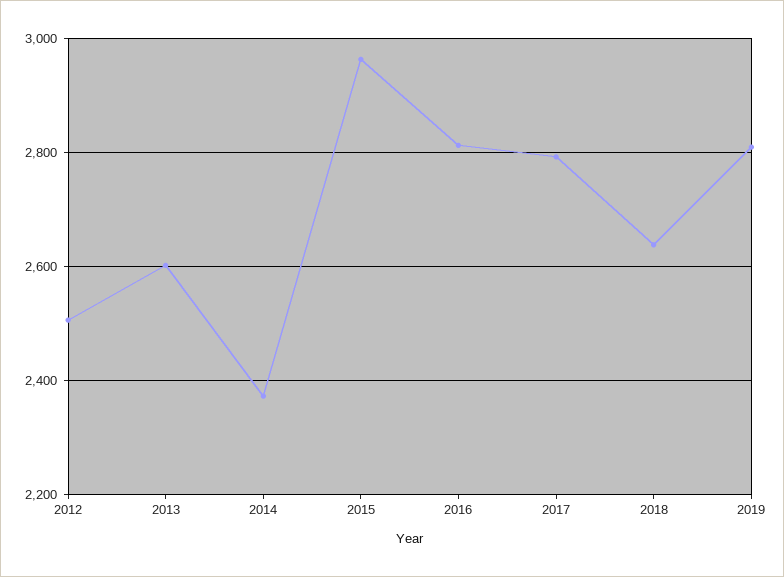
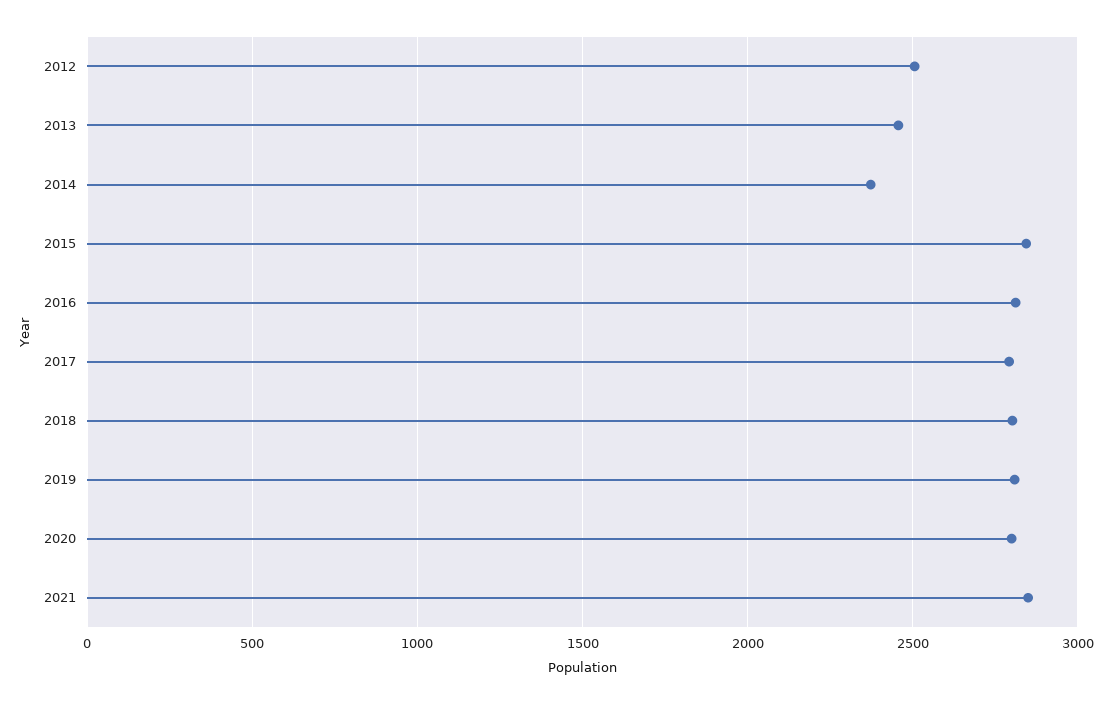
2013: 2600 -> 2450
2015: 2960 -> 2850
2018: 2640 -> 2800
2020: none -> 2800
2021: none -> 2850

